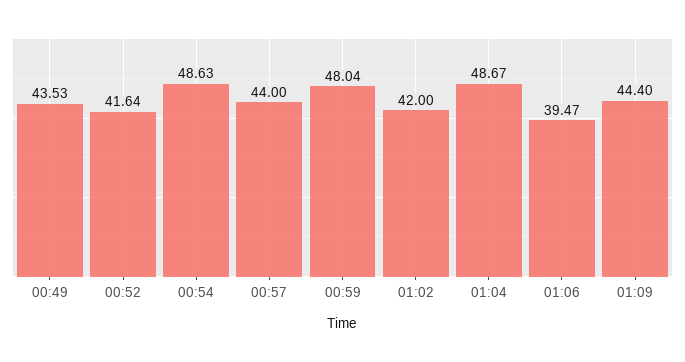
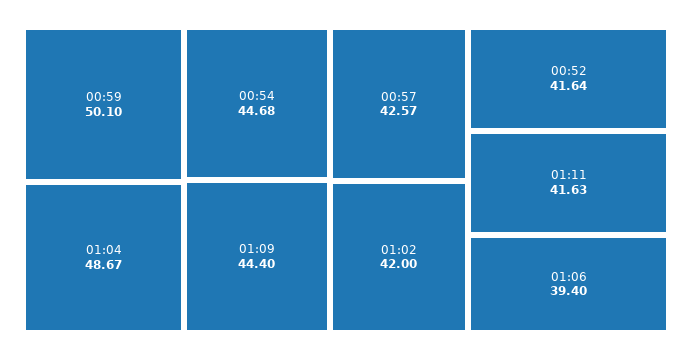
00:49: 43.53 -> none
00:54: 48.63 -> 44.68
00:57: 44 -> 42.57
00:59: 48.04 -> 50.1
01:06: 39.47 -> 39.4
01:11: none -> 41.63

